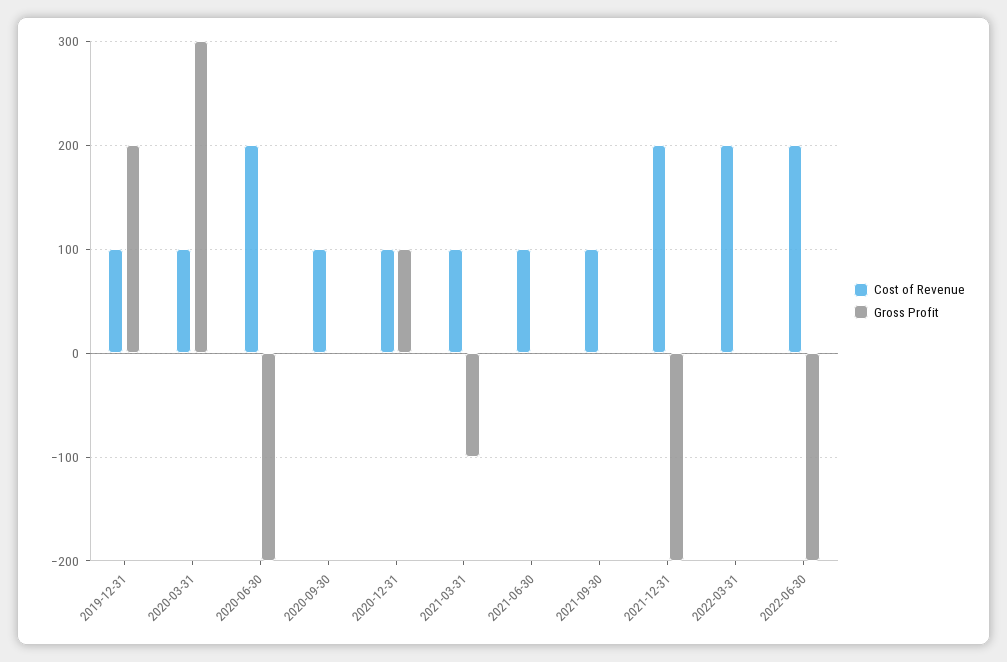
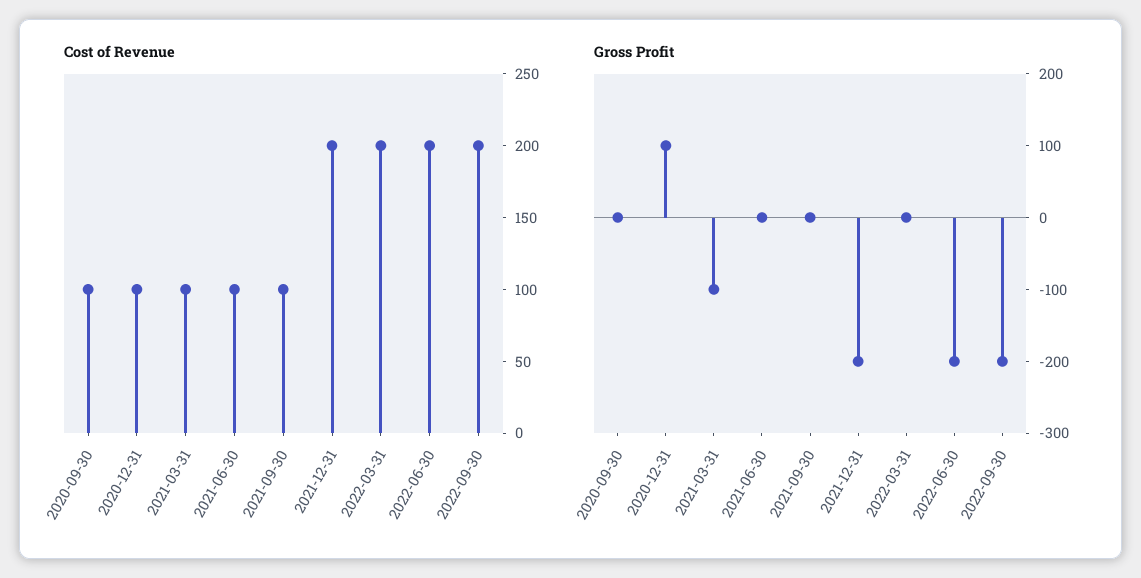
Cost of Revenue, 2019-12-31: 100 -> none
Gross Profit, 2019-12-31: 200 -> none
Cost of Revenue, 2020-03-31: 100 -> none
Gross Profit, 2020-03-31: 300 -> none
Cost of Revenue, 2020-06-30: 200 -> none
Gross Profit, 2020-06-30: -200 -> none
Cost of Revenue, 2022-09-30: none -> 200
Gross Profit, 2022-09-30: none -> -200

